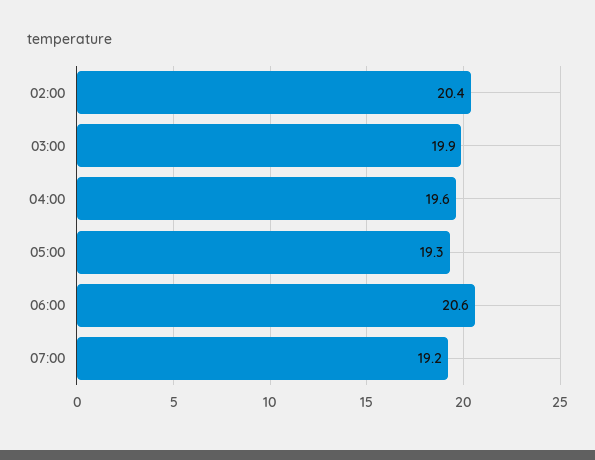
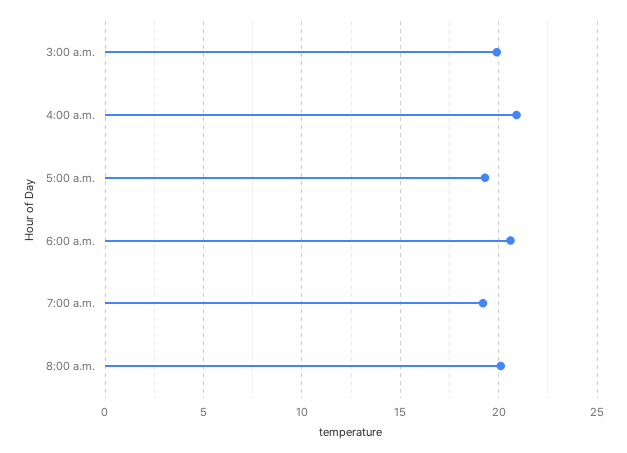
02:00: 20.4 -> none
04:00: 19.6 -> 21
8:00 a.m.: none -> 20

